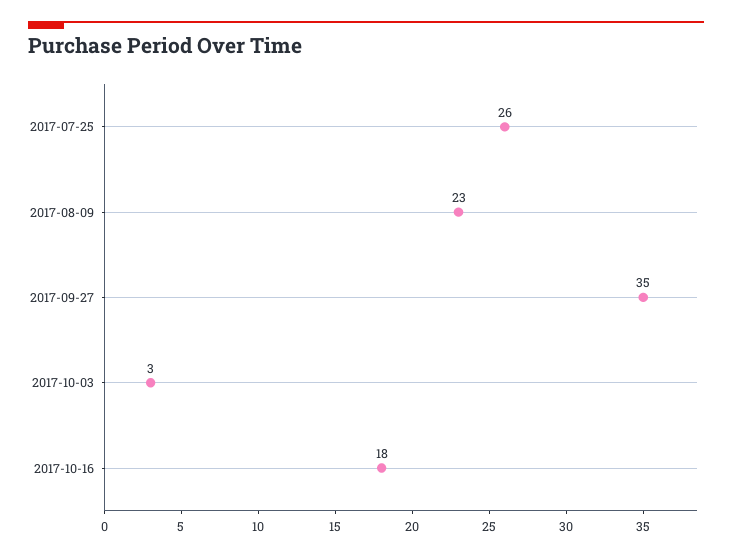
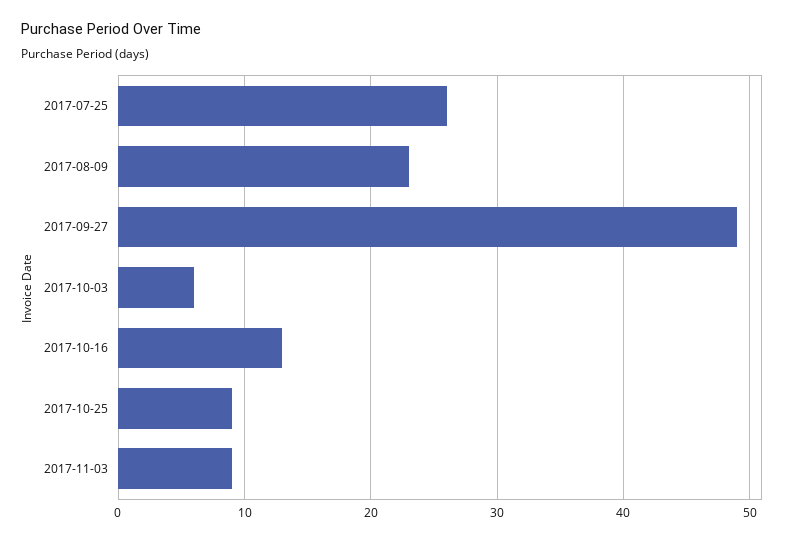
2017-09-27: 35 -> 49
2017-10-03: 3 -> 6
2017-10-16: 18 -> 13
2017-10-25: none -> 9
2017-11-03: none -> 9

